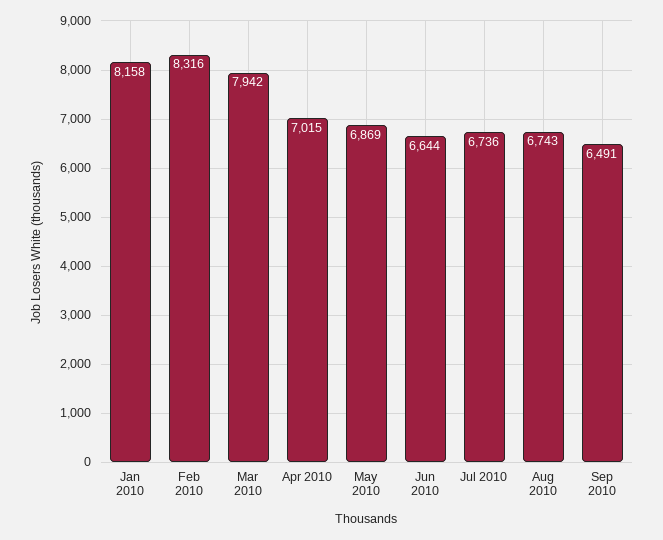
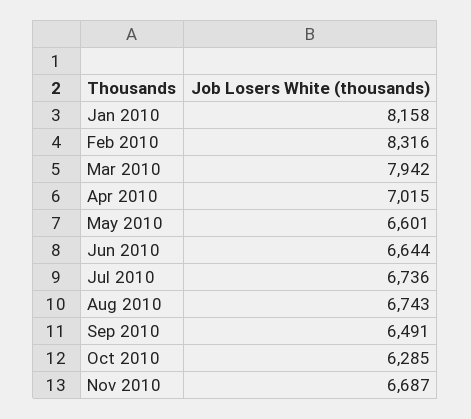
May 2010: 6869 -> 6601
Oct 2010: none -> 6285
Nov 2010: none -> 6687

